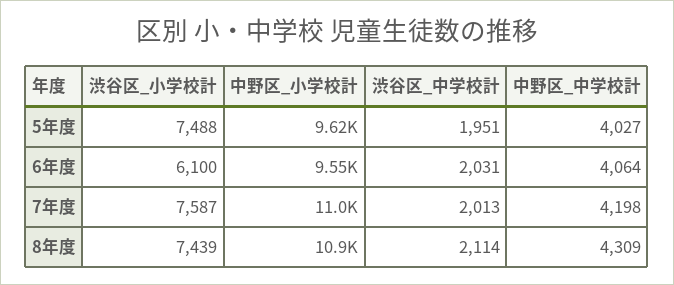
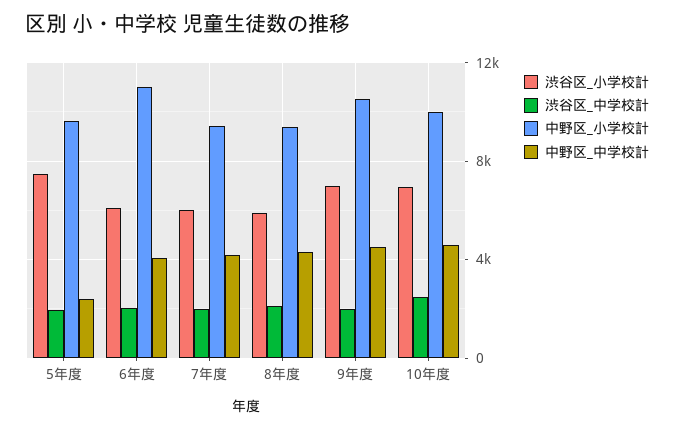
中野区_中学校計, 5年度: 4027 -> 2500
中野区_小学校計, 6年度: 9550 -> 11000
渋谷区_小学校計, 7年度: 7587 -> 6000
中野区_小学校計, 7年度: 11000 -> 9500
渋谷区_小学校計, 8年度: 7439 -> 6000
中野区_小学校計, 8年度: 10900 -> 9500
渋谷区_小学校計, 9年度: none -> 7000
渋谷区_中学校計, 9年度: none -> 2000
中野区_小学校計, 9年度: none -> 10500
中野区_中学校計, 9年度: none -> 4500
渋谷区_小学校計, 10年度: none -> 7000
渋谷区_中学校計, 10年度: none -> 2500
中野区_小学校計, 10年度: none -> 10000
中野区_中学校計, 10年度: none -> 4500

